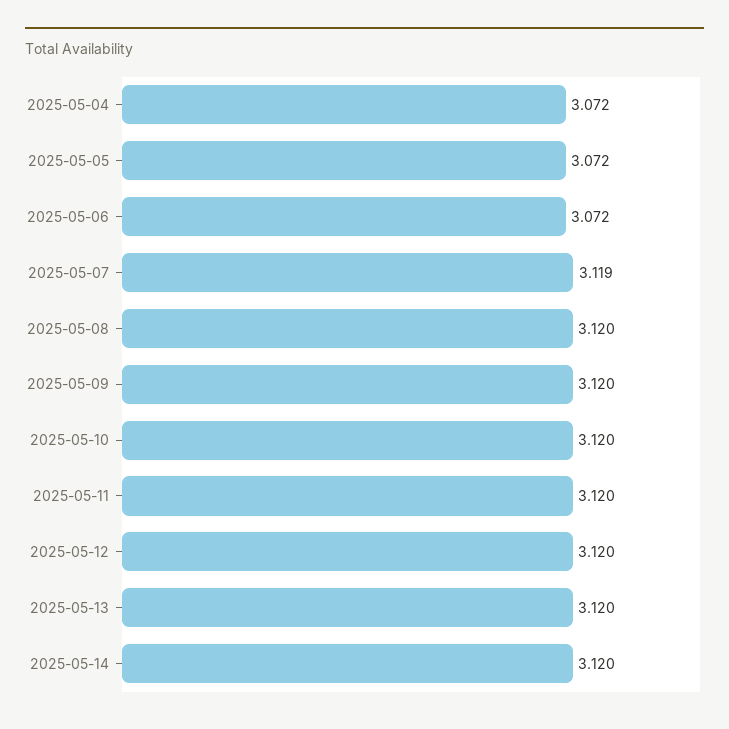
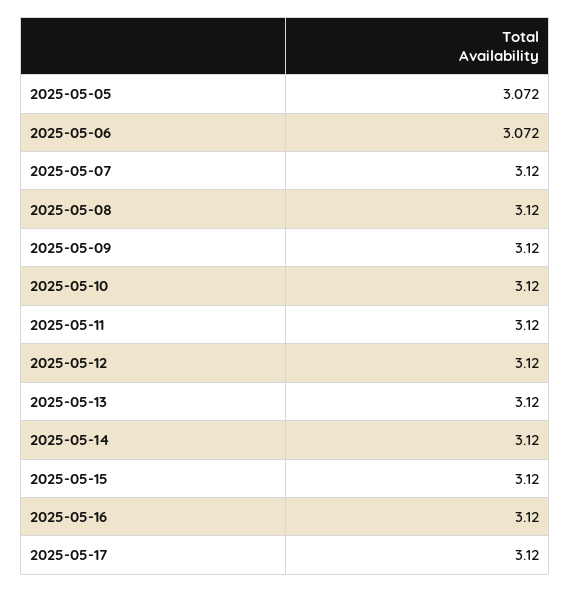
2025-05-04: 3.072 -> none
2025-05-07: 3.119 -> 3.12
2025-05-15: none -> 3.12
2025-05-16: none -> 3.12
2025-05-17: none -> 3.12

